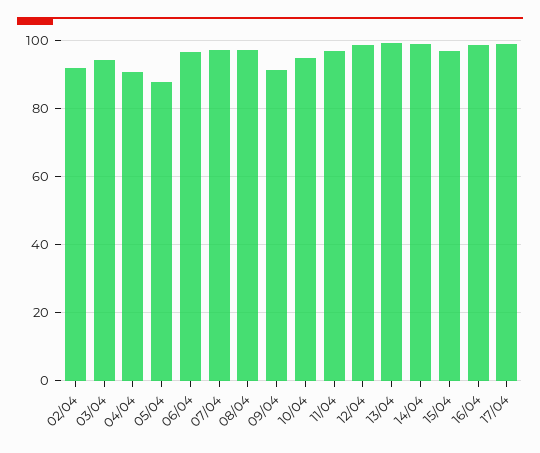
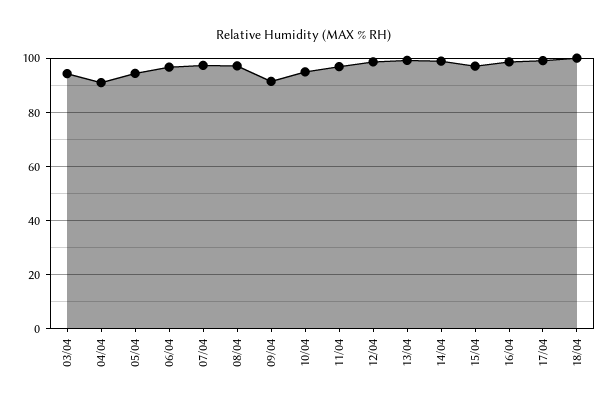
02/04: 92 -> none
05/04: 88 -> 95
18/04: none -> 100

